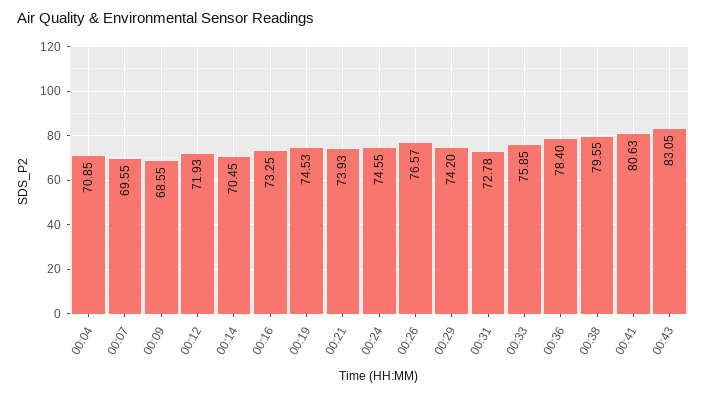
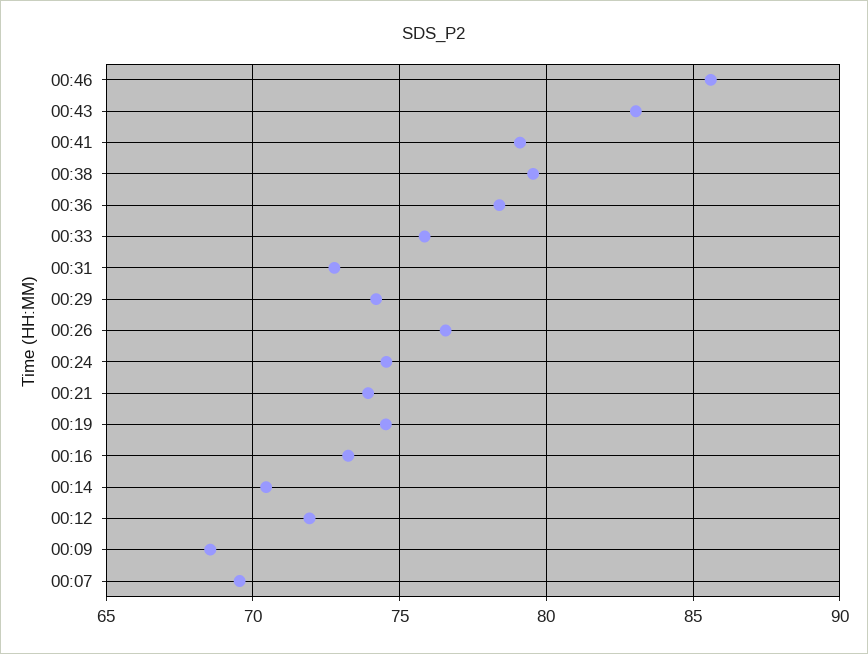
00:04: 70.85 -> none
00:41: 80.63 -> 79
00:46: none -> 85.5

